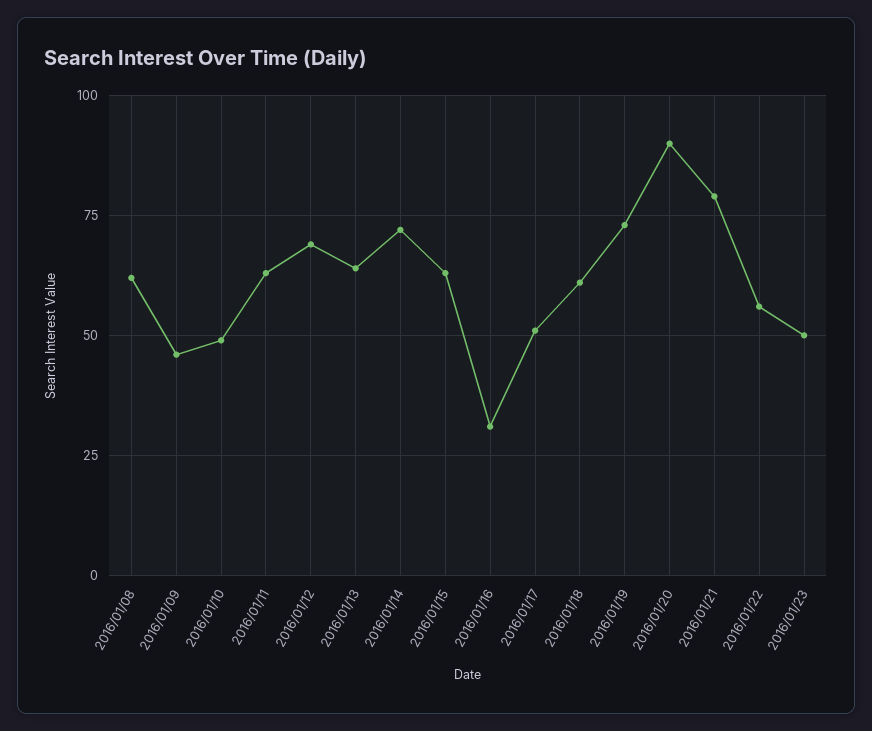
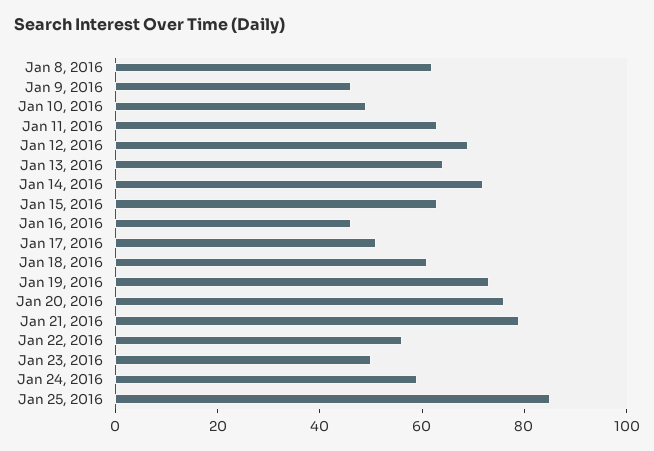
2016/01/16: 30 -> 45
2016/01/20: 90 -> 75
Jan 24, 2016: none -> 60
Jan 25, 2016: none -> 85

